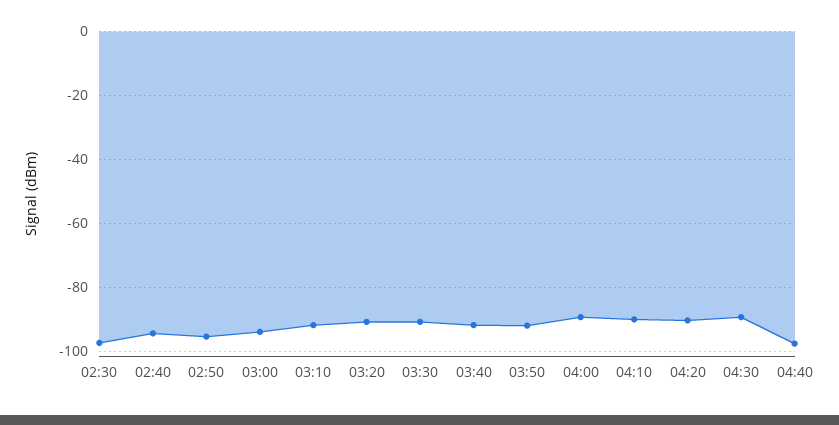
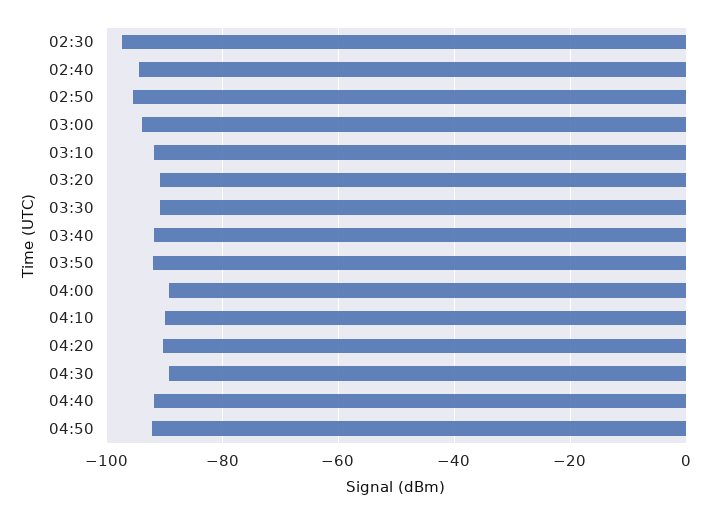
04:40: -98 -> -92
04:50: none -> -92

